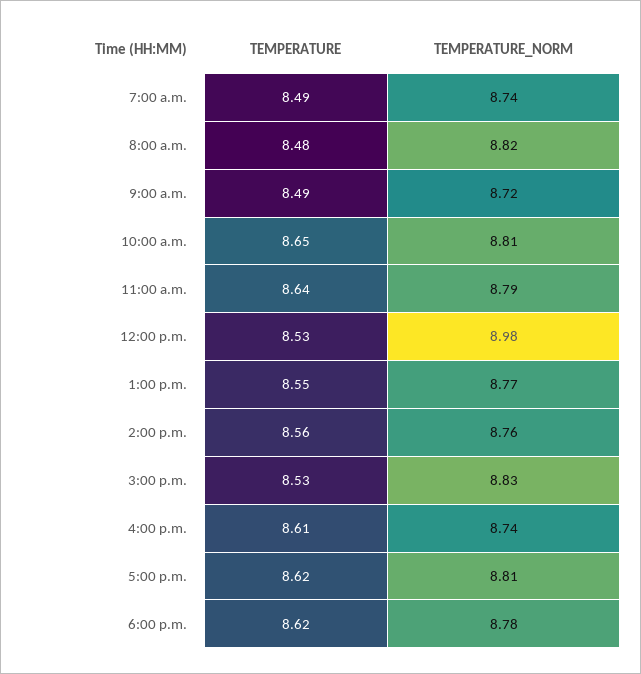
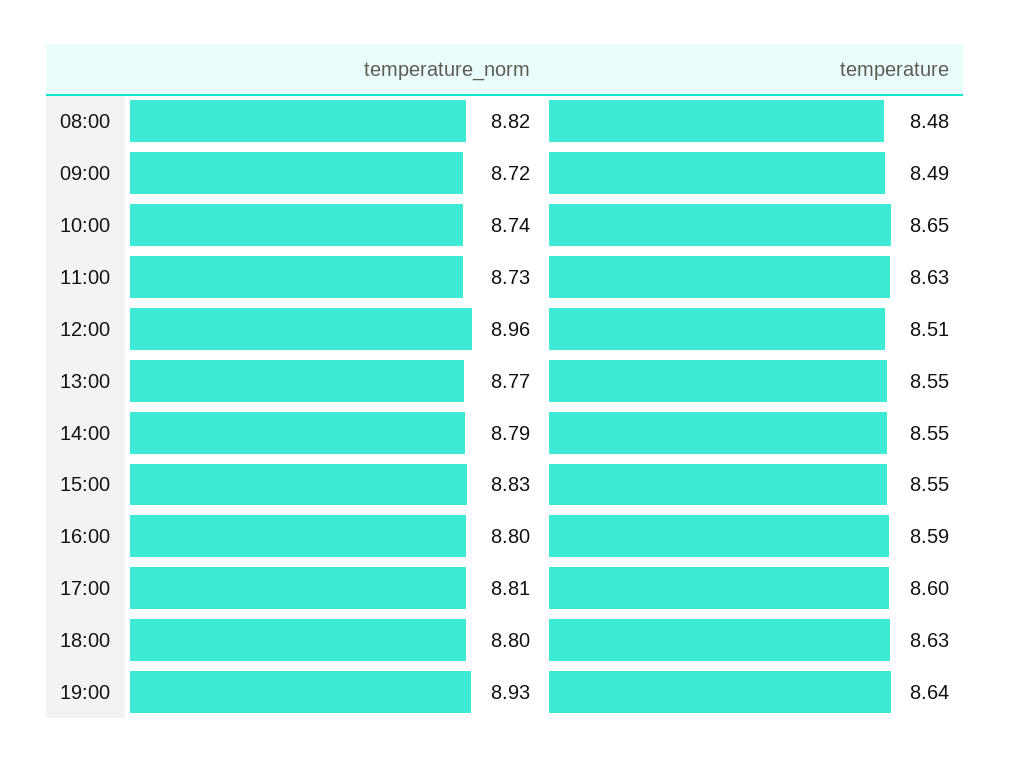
TEMPERATURE, 7:00 a.m.: 8.49 -> none
TEMPERATURE_NORM, 7:00 a.m.: 8.74 -> none
TEMPERATURE_NORM, 10:00 a.m.: 8.81 -> 8.74
TEMPERATURE, 11:00 a.m.: 8.64 -> 8.63
TEMPERATURE_NORM, 11:00 a.m.: 8.79 -> 8.73
TEMPERATURE, 12:00 p.m.: 8.53 -> 8.51
TEMPERATURE_NORM, 12:00 p.m.: 8.98 -> 8.96
TEMPERATURE, 2:00 p.m.: 8.56 -> 8.55
TEMPERATURE_NORM, 2:00 p.m.: 8.76 -> 8.79
TEMPERATURE, 3:00 p.m.: 8.53 -> 8.55
TEMPERATURE, 4:00 p.m.: 8.61 -> 8.59
TEMPERATURE_NORM, 4:00 p.m.: 8.74 -> 8.8
TEMPERATURE, 5:00 p.m.: 8.62 -> 8.6
TEMPERATURE, 6:00 p.m.: 8.62 -> 8.63
TEMPERATURE_NORM, 6:00 p.m.: 8.78 -> 8.8
TEMPERATURE_NORM, 19:00: none -> 8.93
TEMPERATURE, 19:00: none -> 8.64

